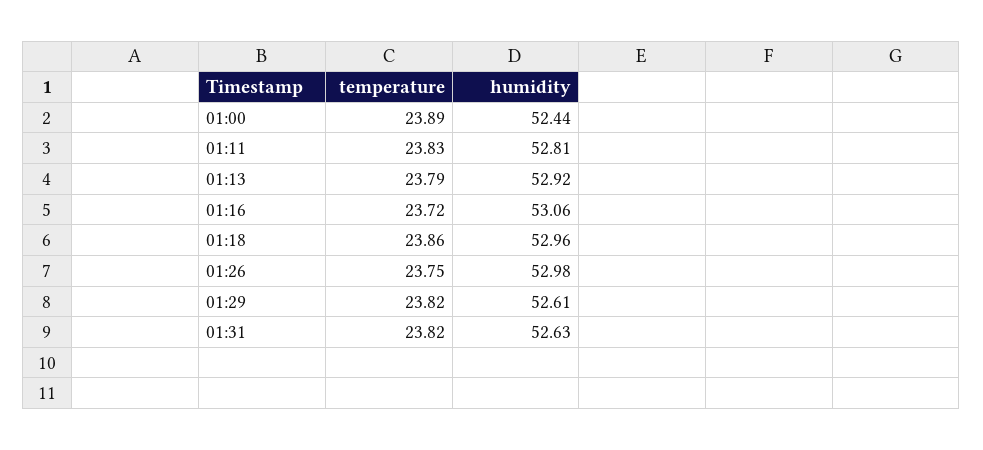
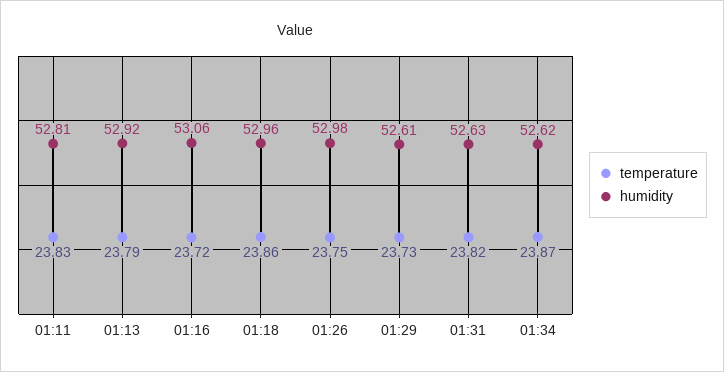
temperature, 01:00: 23.89 -> none
humidity, 01:00: 52.44 -> none
temperature, 01:29: 23.82 -> 23.73
temperature, 01:34: none -> 23.87
humidity, 01:34: none -> 52.62

